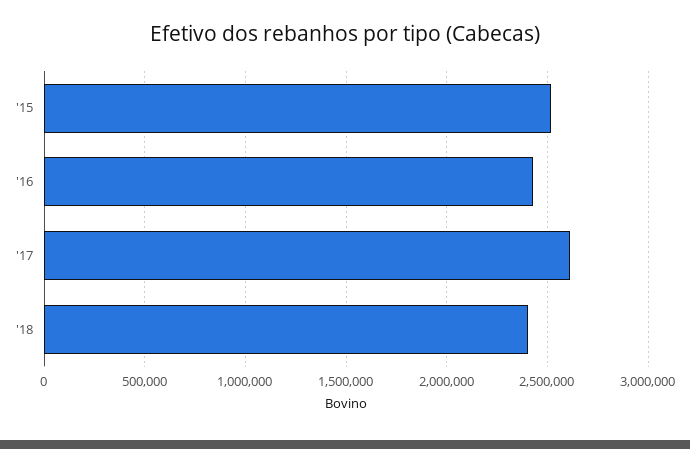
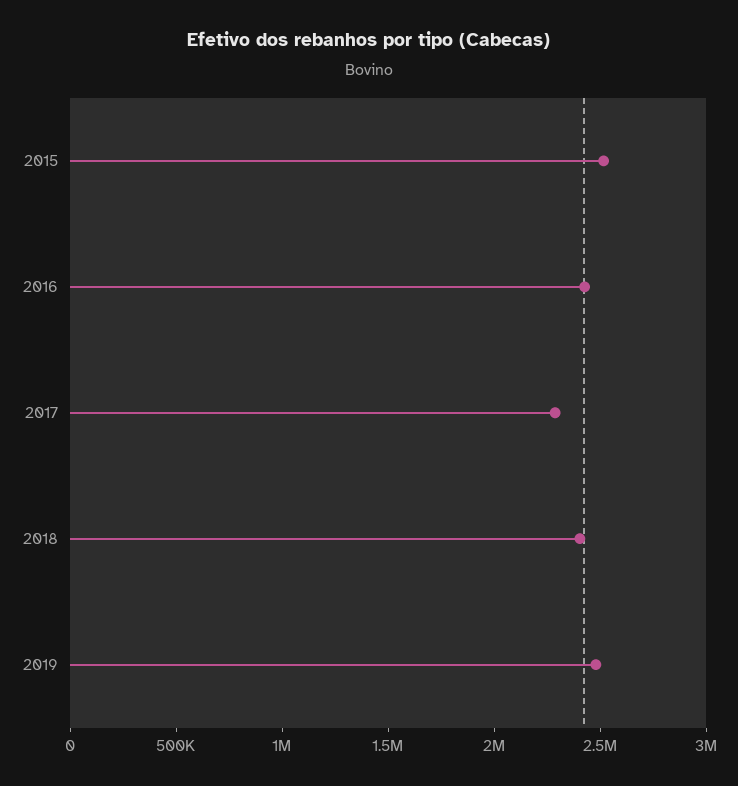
'17: 2600000 -> 2300000
2019: none -> 2500000

